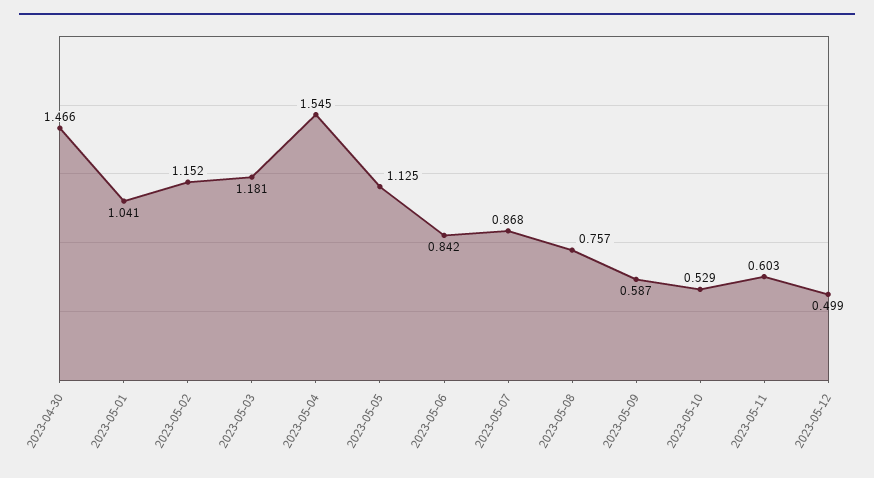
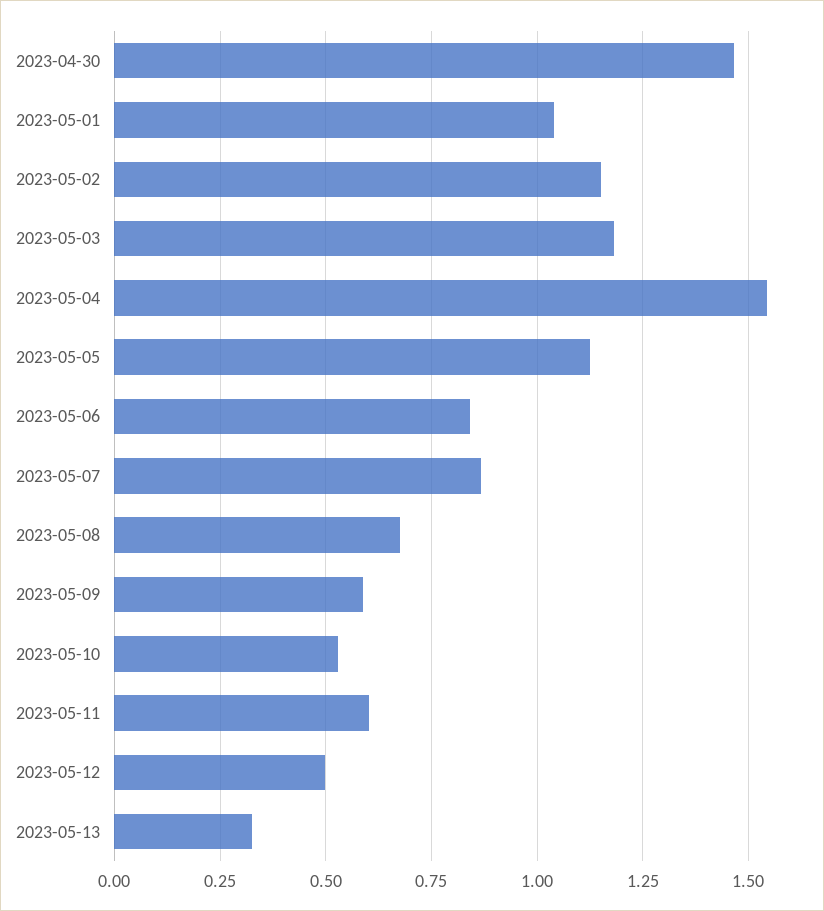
2023-05-08: 0.757 -> 0.675
2023-05-13: none -> 0.325

